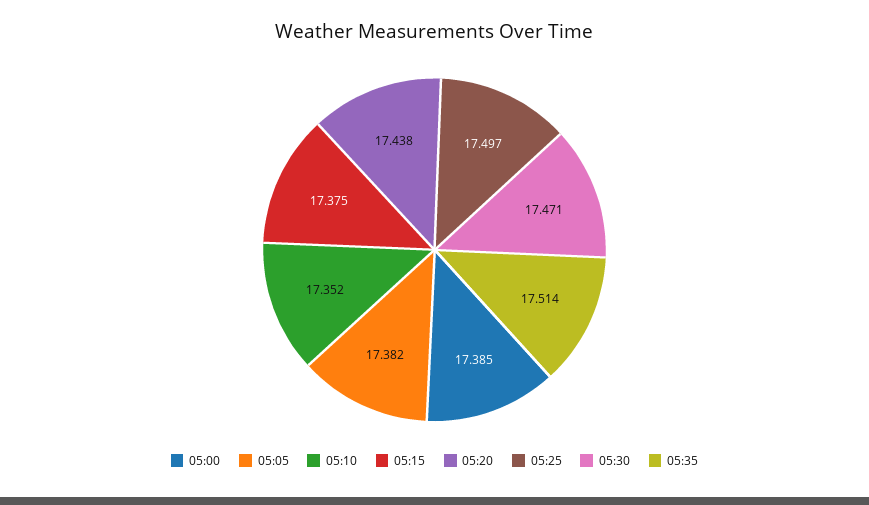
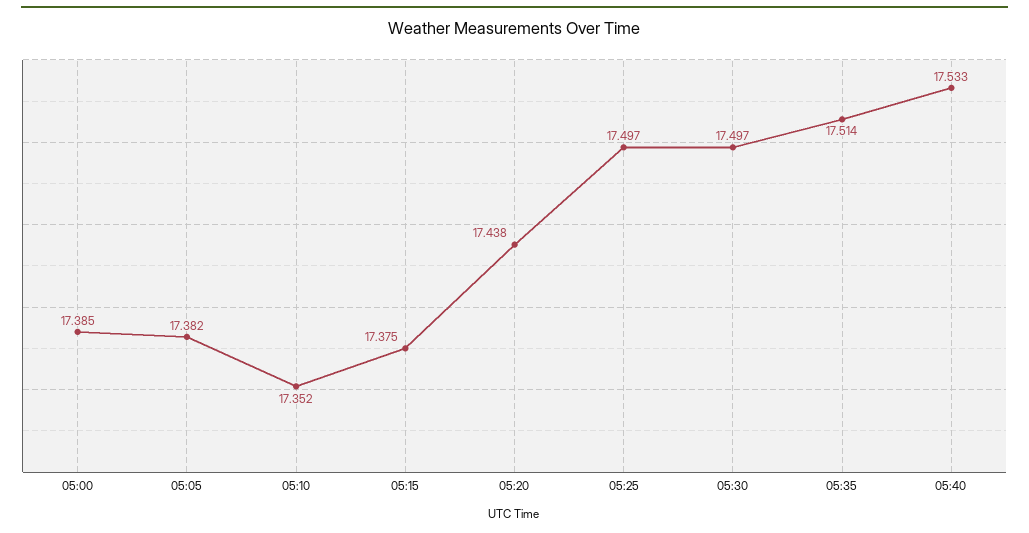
05:30: 17.471 -> 17.497
05:40: none -> 17.533

